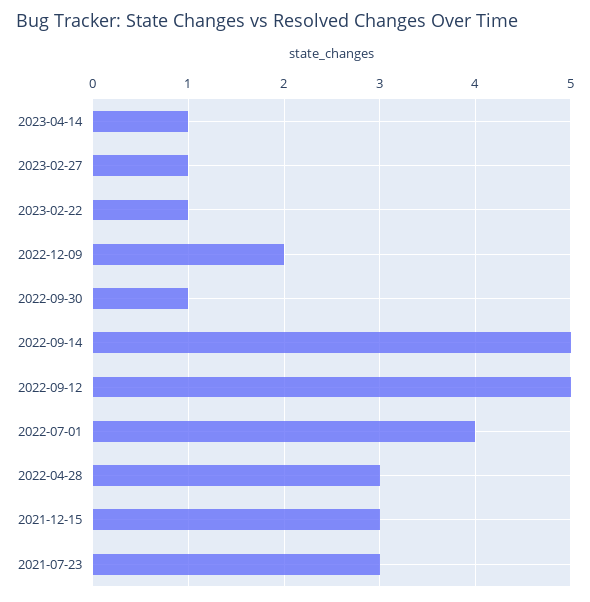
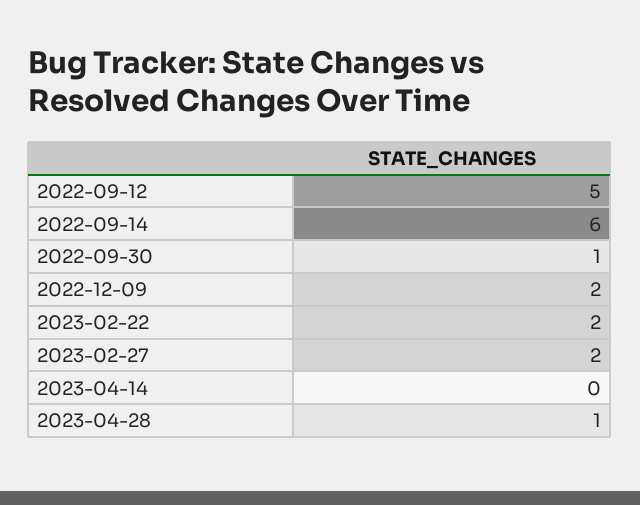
2023-04-14: 1 -> 0
2023-02-27: 1 -> 2
2023-02-22: 1 -> 2
2022-09-14: 5 -> 6
2022-07-01: 4 -> none
2022-04-28: 3 -> none
2021-12-15: 3 -> none
2021-07-23: 3 -> none
2023-04-28: none -> 1

